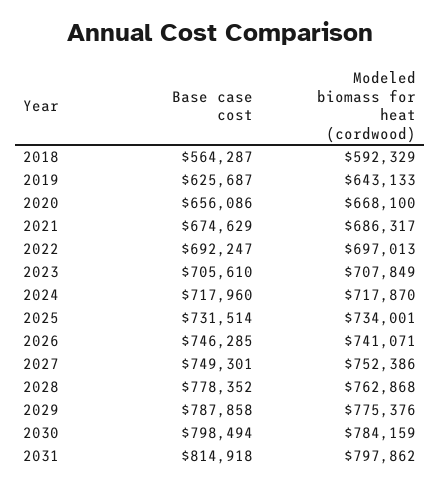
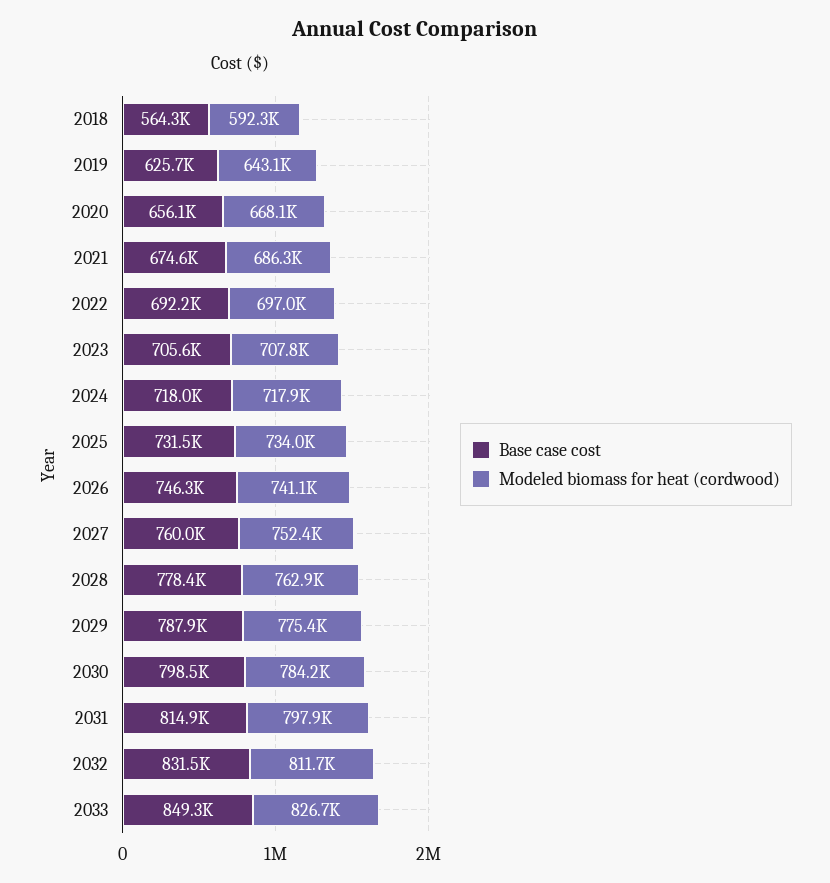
Base case cost, 2027: 749301 -> 760000
Base case cost, 2032: none -> 831500
Modeled biomass for heat (cordwood), 2032: none -> 811700
Base case cost, 2033: none -> 849300
Modeled biomass for heat (cordwood), 2033: none -> 826700

